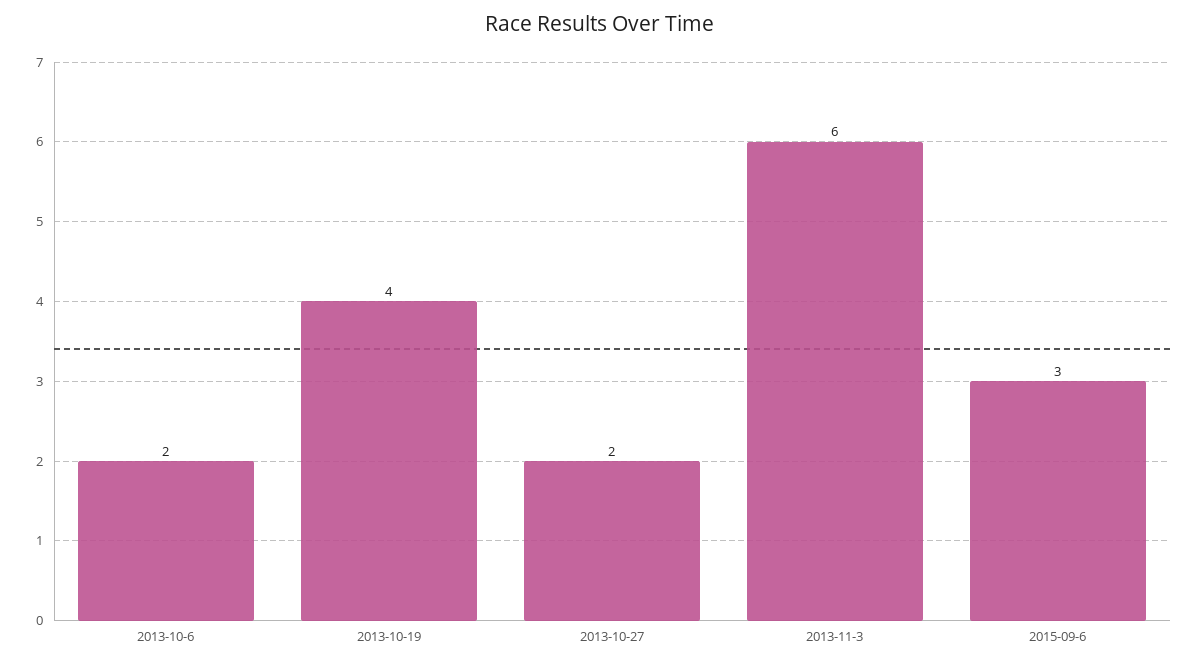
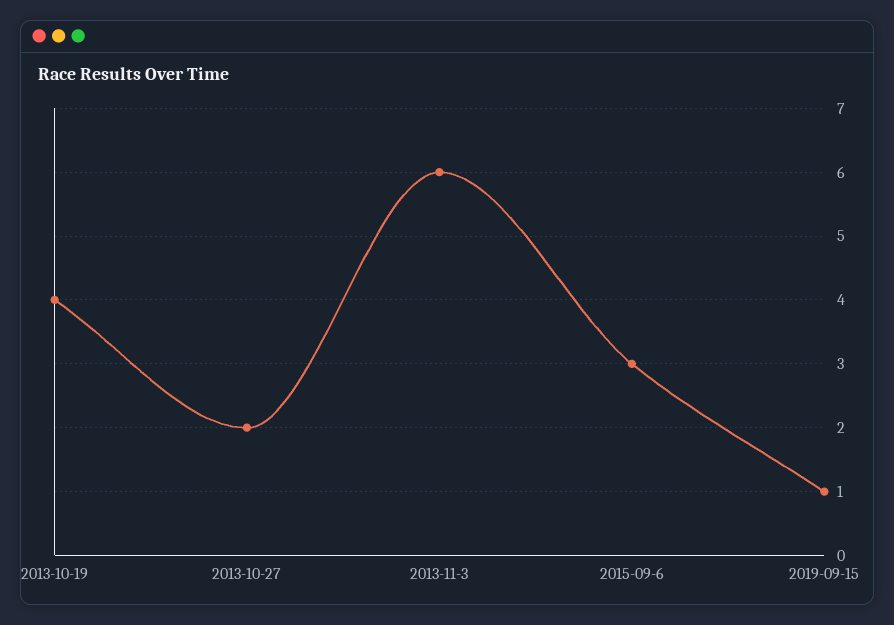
2013-10-6: 2 -> none
2019-09-15: none -> 1

